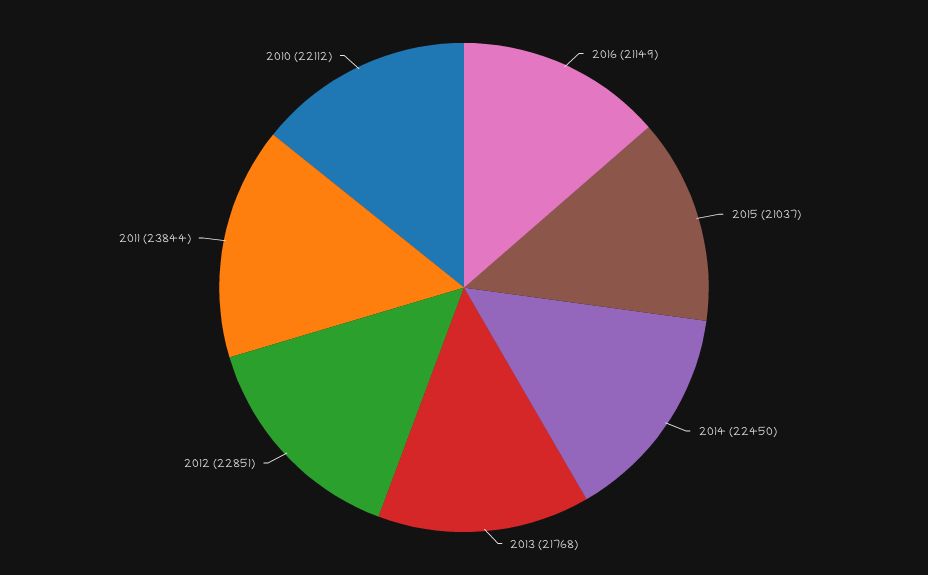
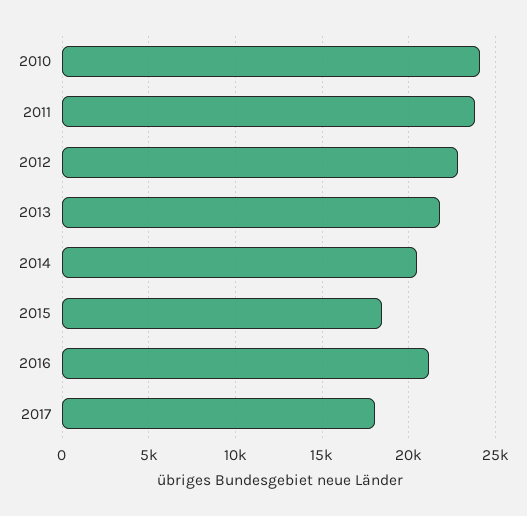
2015: 21037 -> 18500
2014: 22450 -> 20500
2010: 22112 -> 24000
2017: none -> 18000

